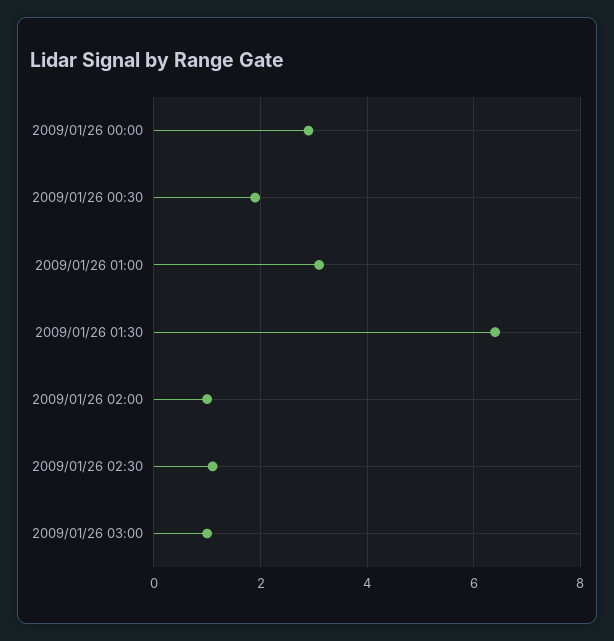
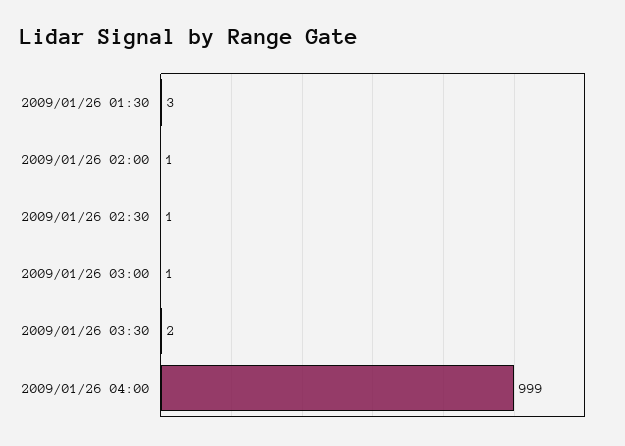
2009/01/26 00:00: 3 -> none
2009/01/26 00:30: 2 -> none
2009/01/26 01:00: 3 -> none
2009/01/26 01:30: 6.5 -> 3
2009/01/26 03:30: none -> 2
2009/01/26 04:00: none -> 999

